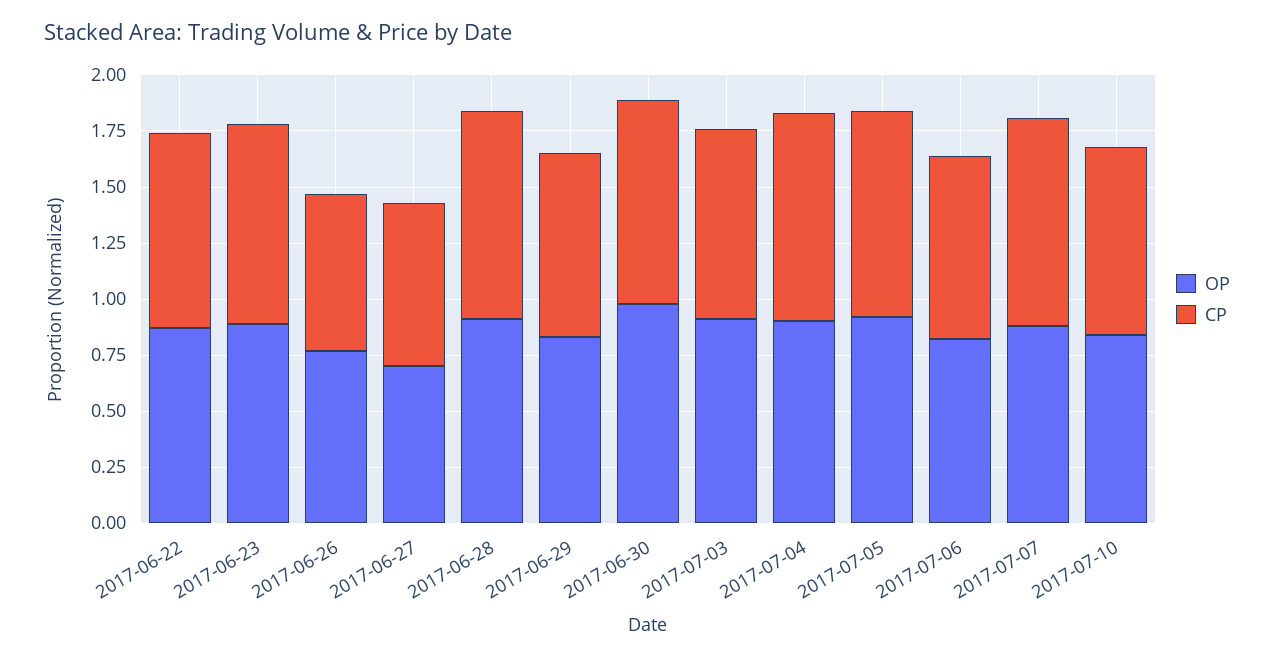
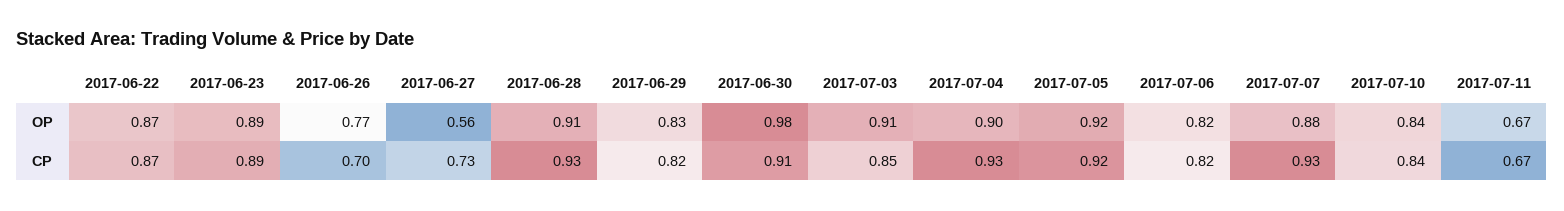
OP, 2017-06-27: 0.7 -> 0.56
OP, 2017-07-11: none -> 0.67
CP, 2017-07-11: none -> 0.67

